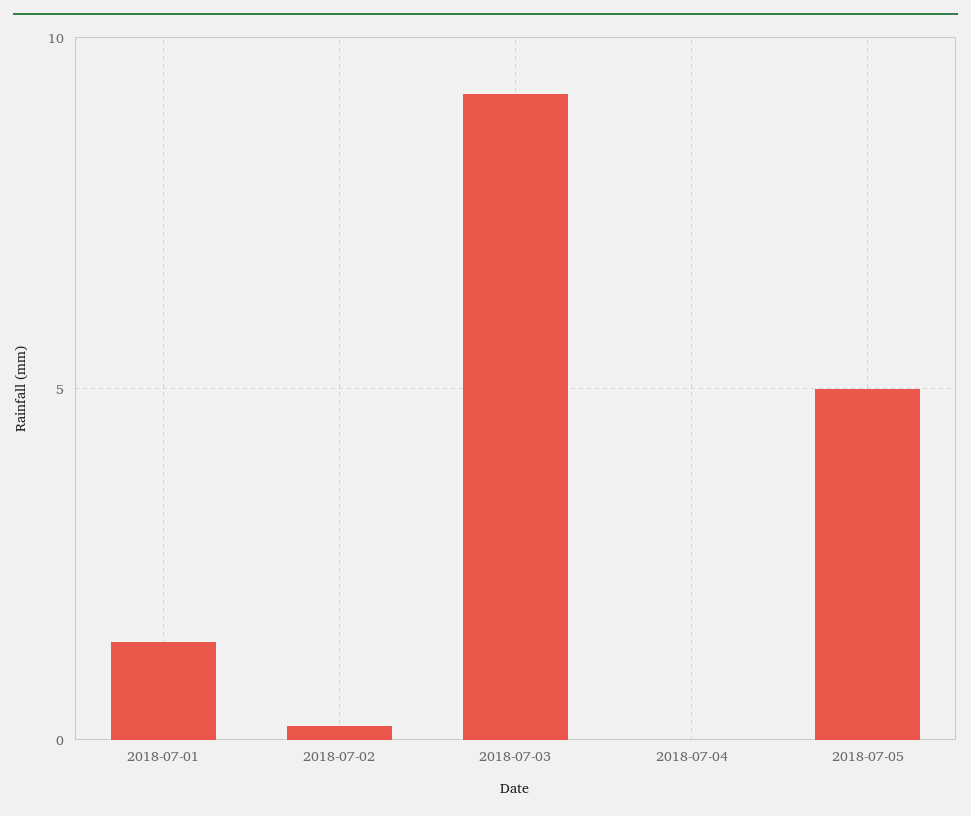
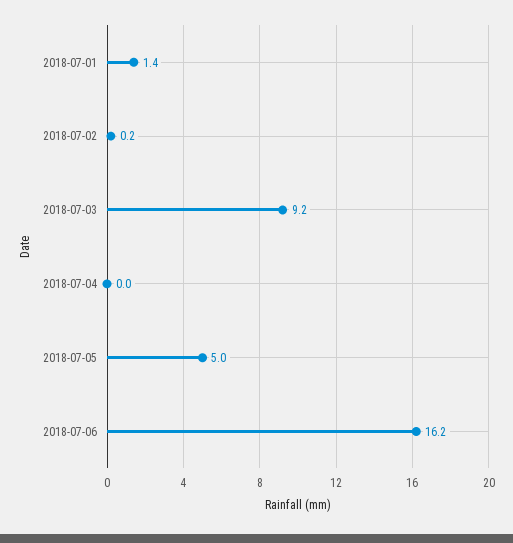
2018-07-06: none -> 16.2

